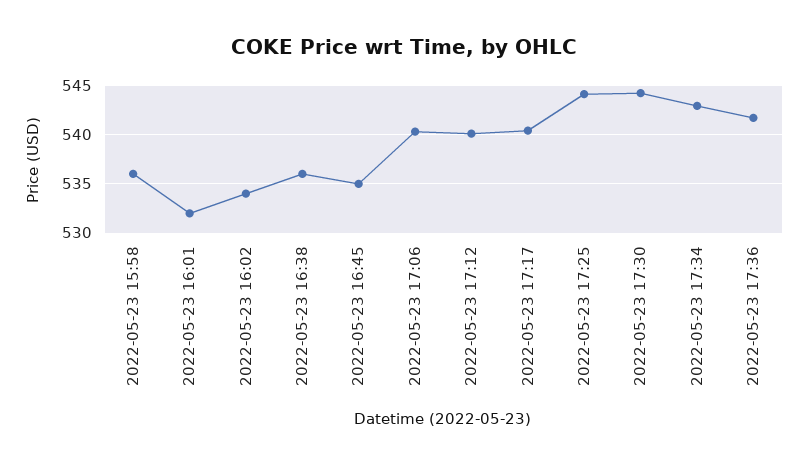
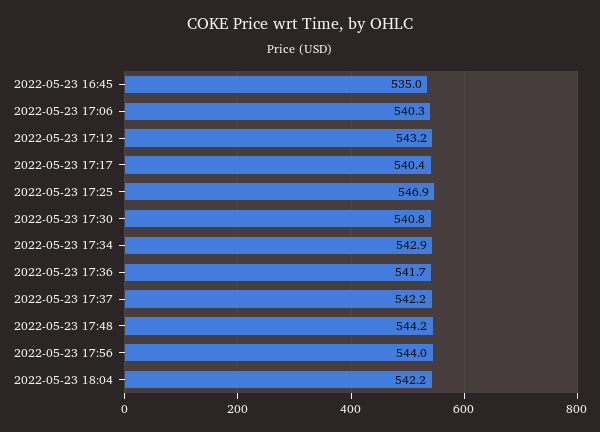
2022-05-23 15:58: 536 -> none
2022-05-23 16:01: 532 -> none
2022-05-23 16:02: 534 -> none
2022-05-23 16:38: 536 -> none
2022-05-23 17:12: 540 -> 543.2
2022-05-23 17:25: 544 -> 546.9
2022-05-23 17:30: 544 -> 540.8
2022-05-23 17:37: none -> 542.2
2022-05-23 17:48: none -> 544.2
2022-05-23 17:56: none -> 544
2022-05-23 18:04: none -> 542.2

